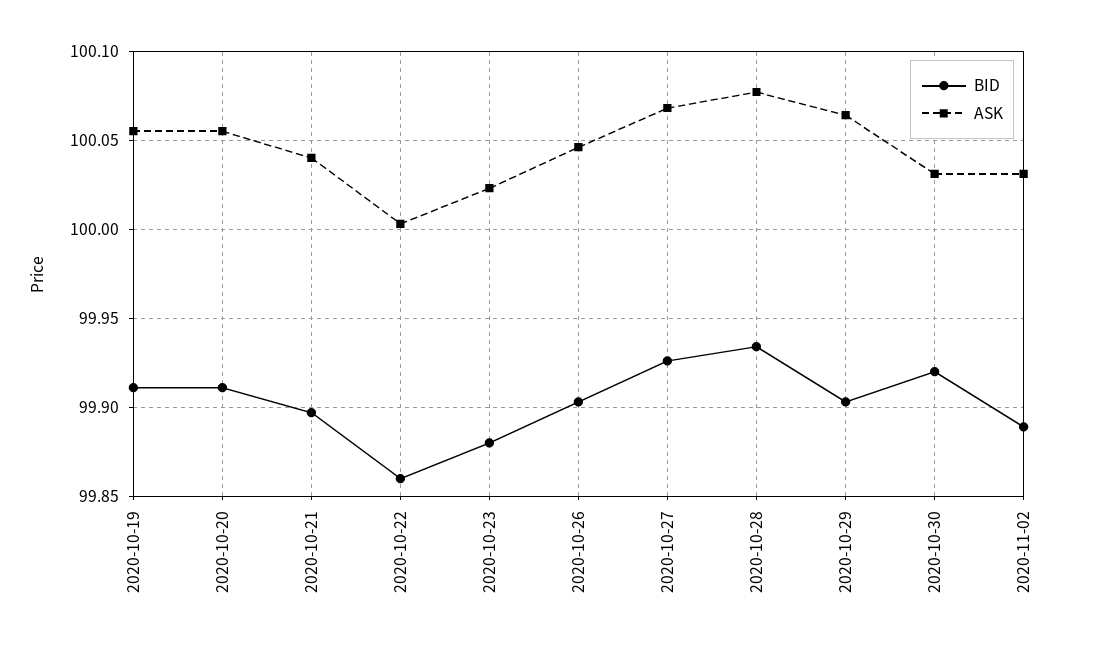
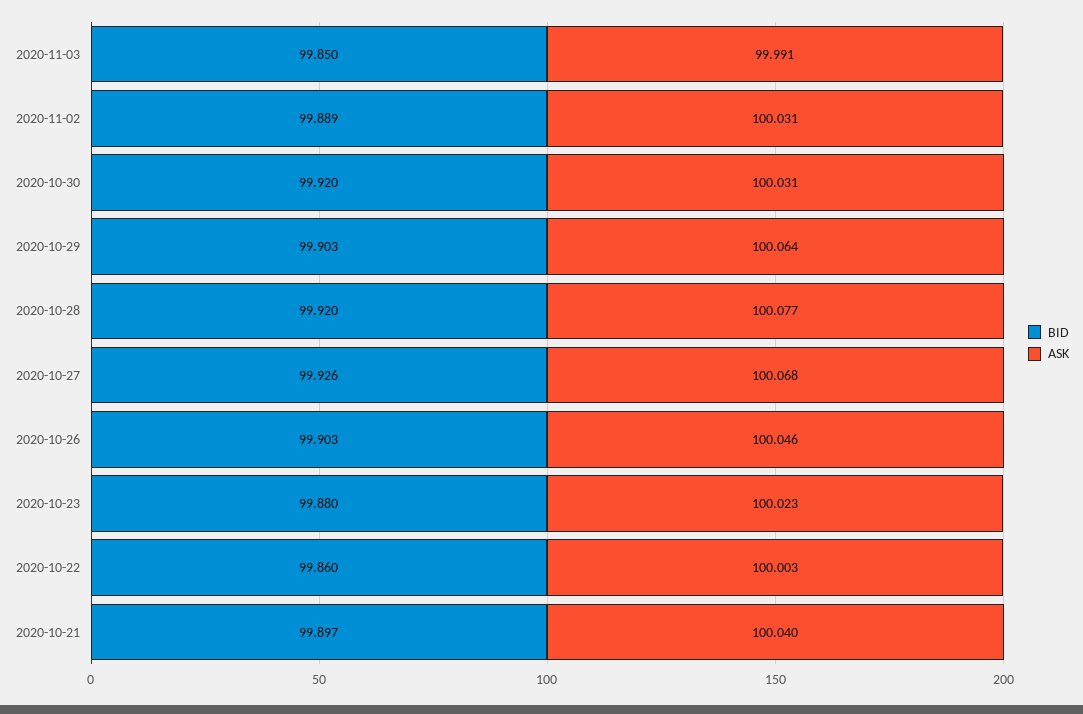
BID, 2020-10-19: 99.91 -> none
ASK, 2020-10-19: 100.055 -> none
BID, 2020-10-20: 99.91 -> none
ASK, 2020-10-20: 100.055 -> none
BID, 2020-10-28: 99.935 -> 99.92
BID, 2020-11-03: none -> 99.85
ASK, 2020-11-03: none -> 99.991

